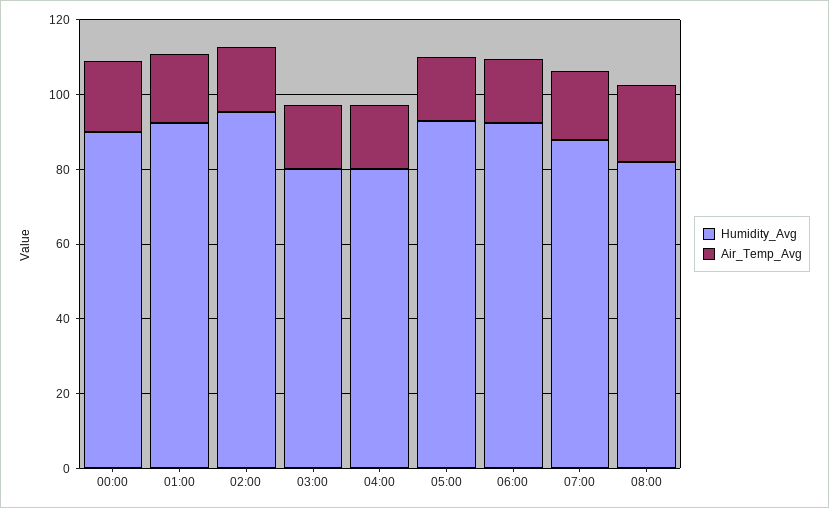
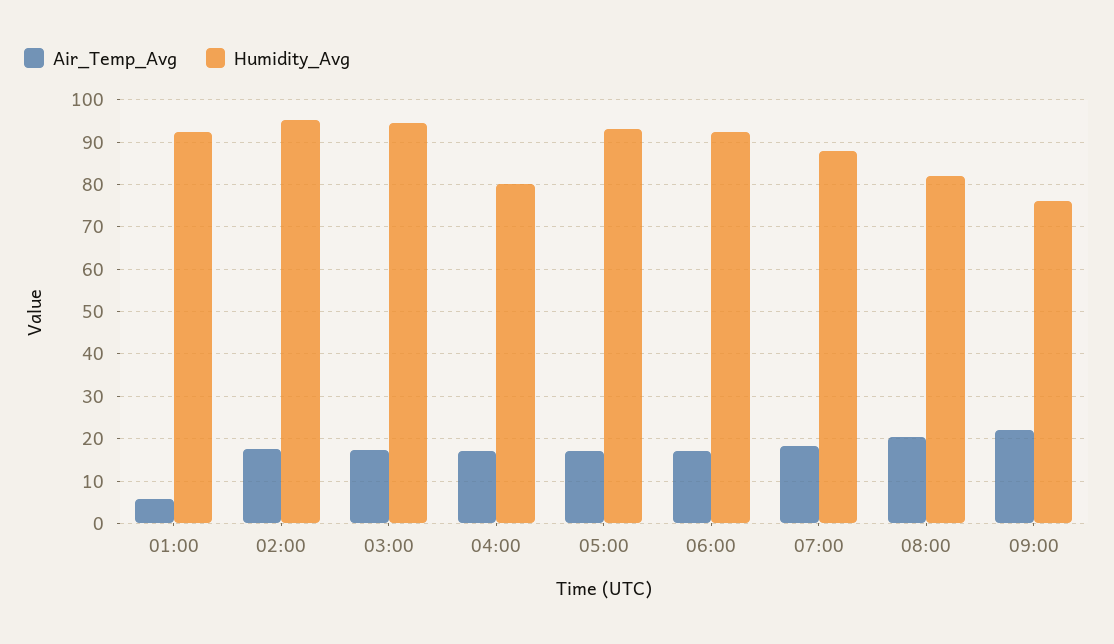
Humidity_Avg, 00:00: 90 -> none
Air_Temp_Avg, 00:00: 20 -> none
Air_Temp_Avg, 01:00: 20 -> 6
Humidity_Avg, 03:00: 80 -> 94
Air_Temp_Avg, 09:00: none -> 22
Humidity_Avg, 09:00: none -> 76

